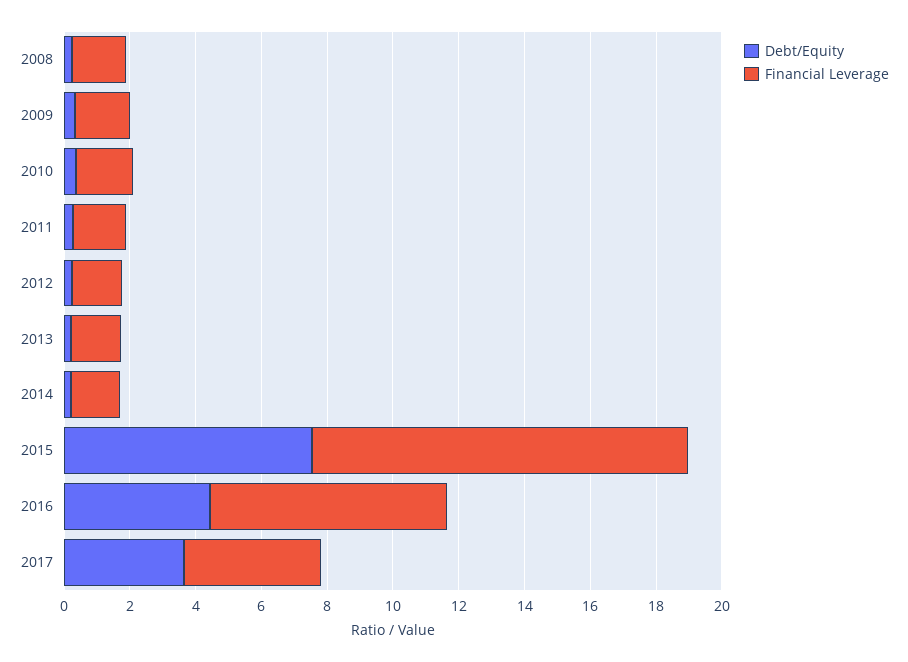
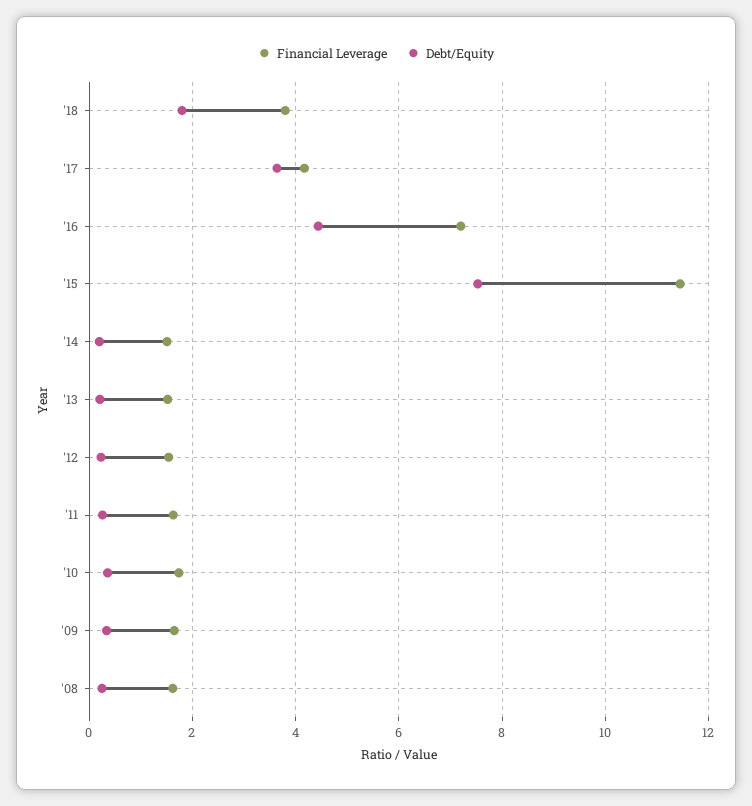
Financial Leverage, '18: none -> 3.8
Debt/Equity, '18: none -> 1.8

